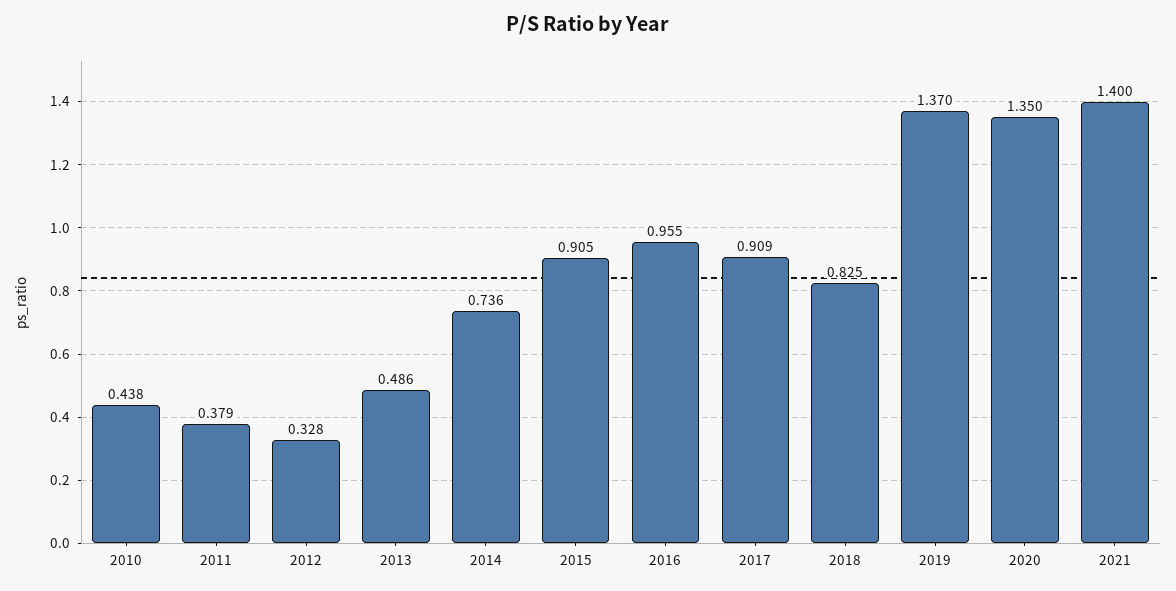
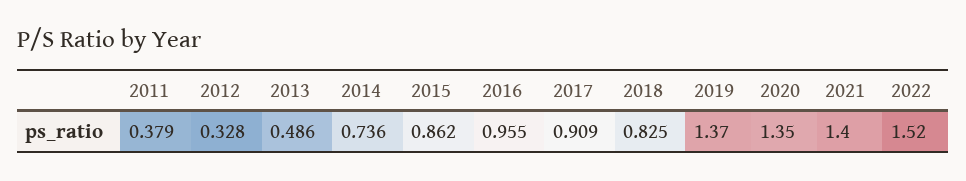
2010: 0.438 -> none
2015: 0.905 -> 0.862
2022: none -> 1.52

